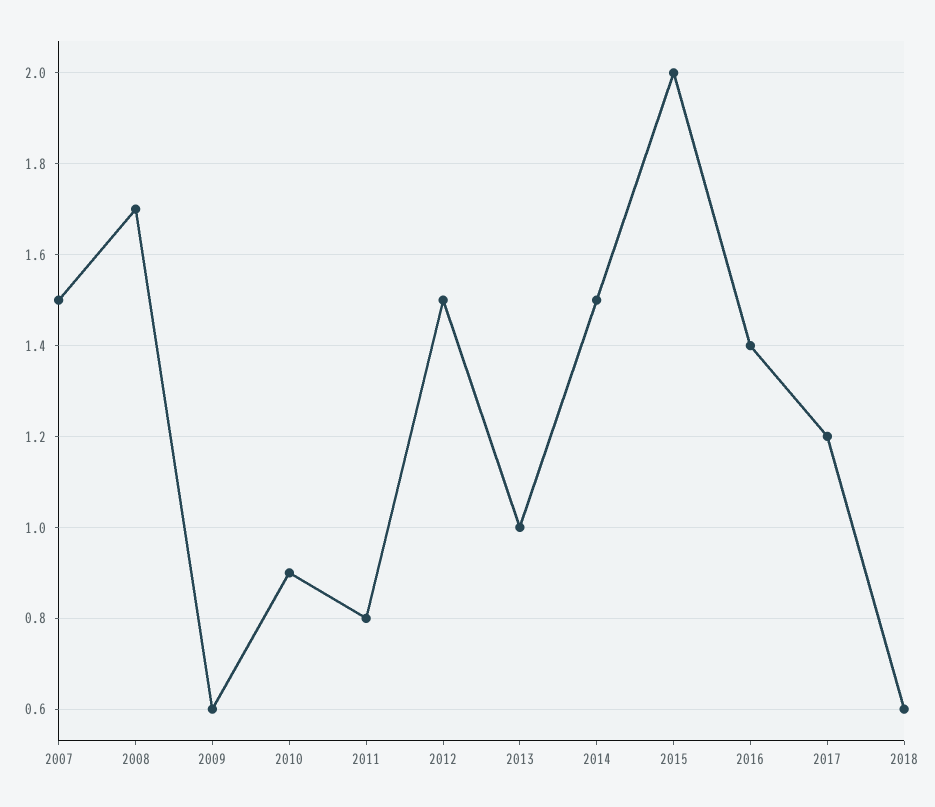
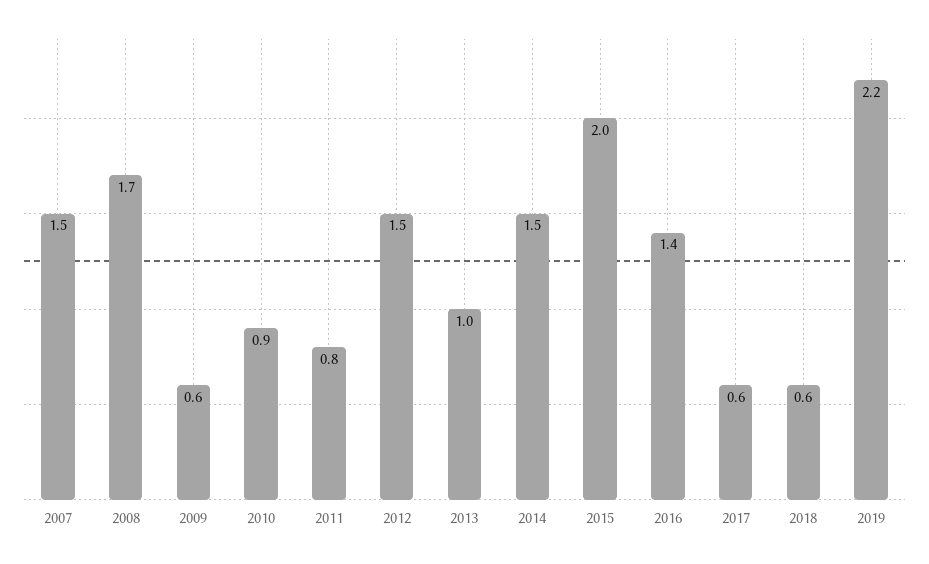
2017: 1.2 -> 0.6
2019: none -> 2.2

